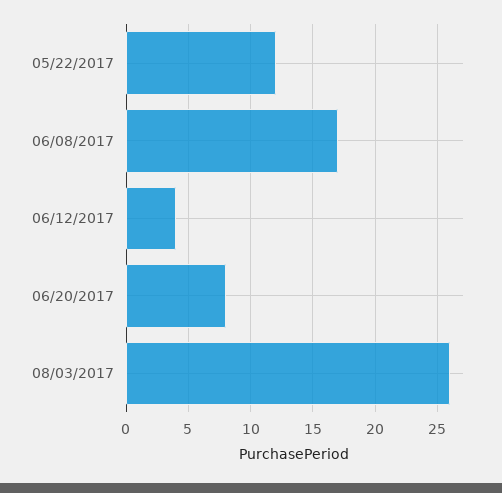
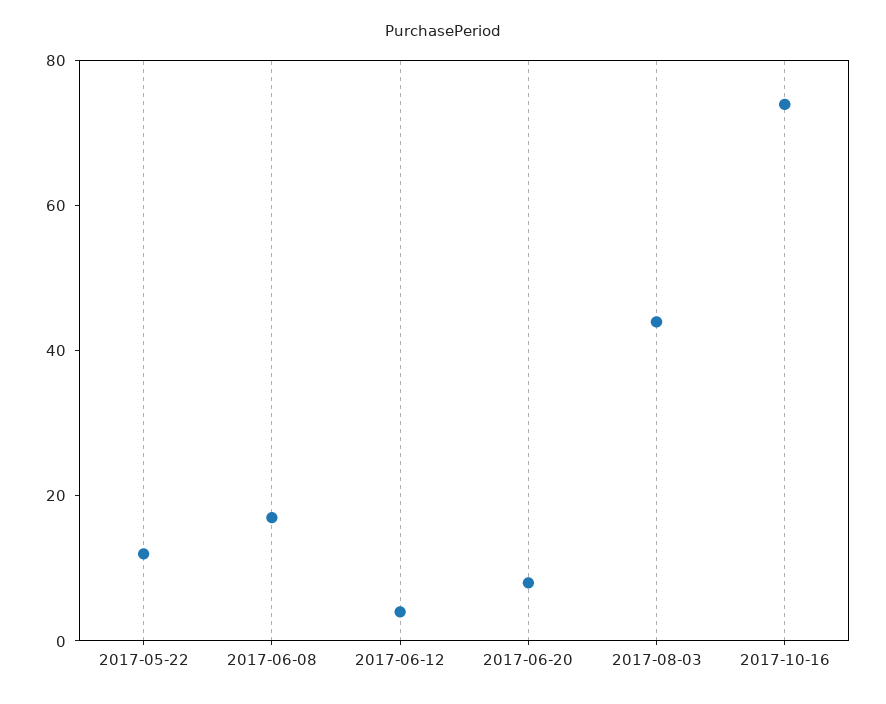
08/03/2017: 26 -> 45
2017-10-16: none -> 75

